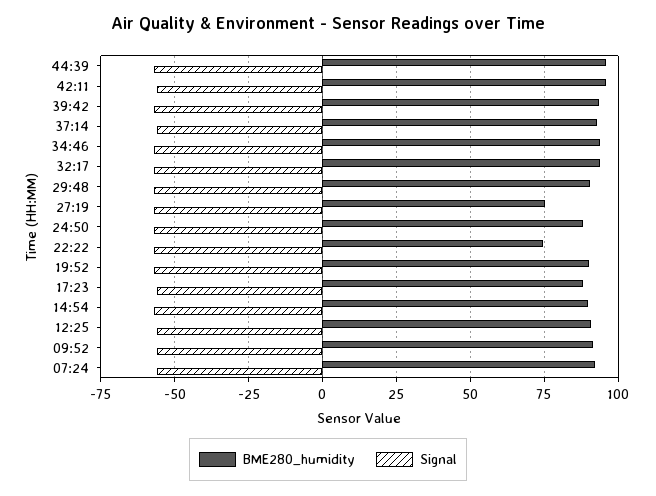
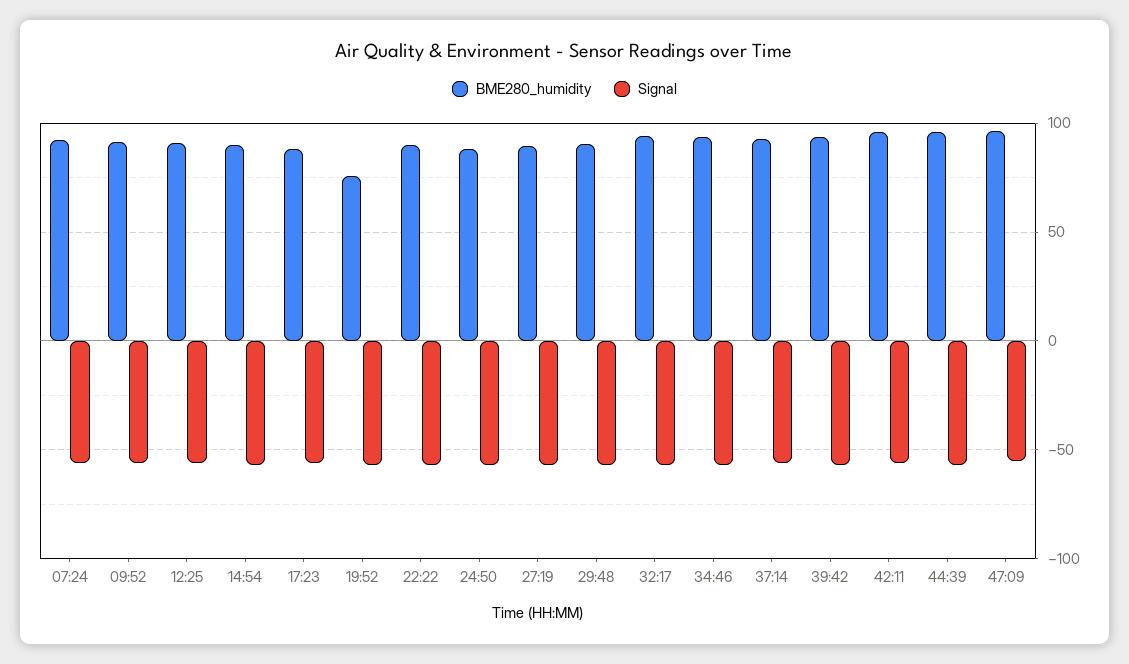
BME280_humidity, 27:19: 75 -> 90
BME280_humidity, 22:22: 75 -> 90
BME280_humidity, 19:52: 90 -> 75
BME280_humidity, 47:09: none -> 95
Signal, 47:09: none -> -55

